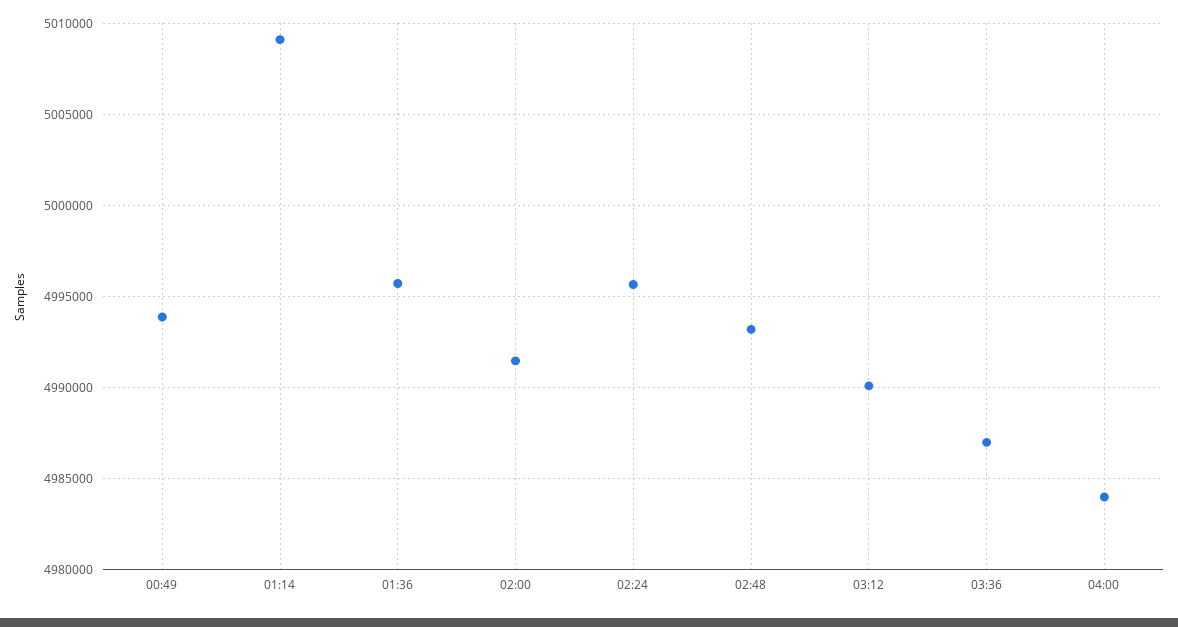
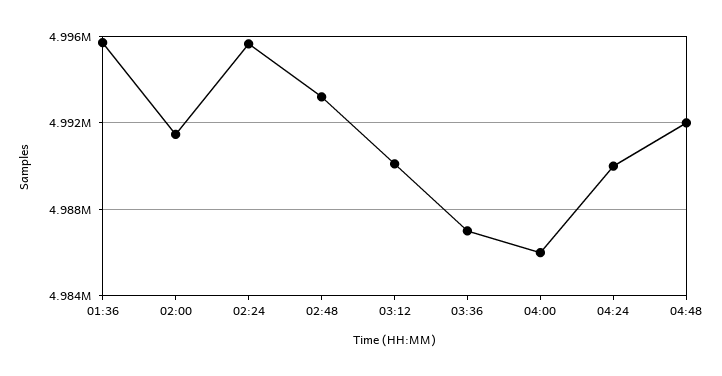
00:49: 4994000 -> none
01:14: 5009000 -> none
04:00: 4984000 -> 4986000
04:24: none -> 4990000
04:48: none -> 4992000

